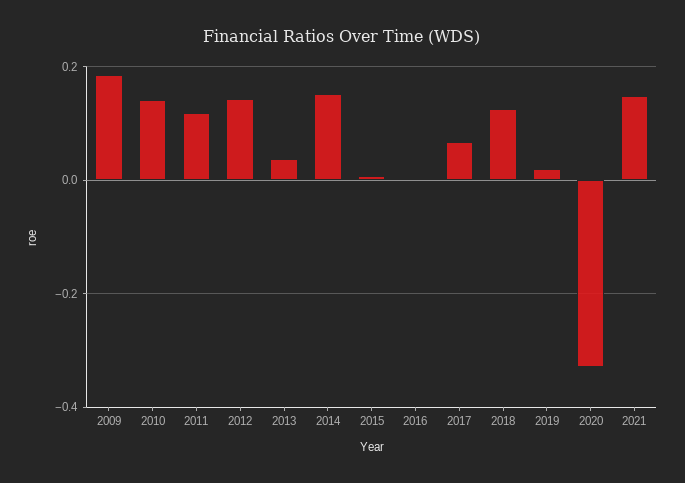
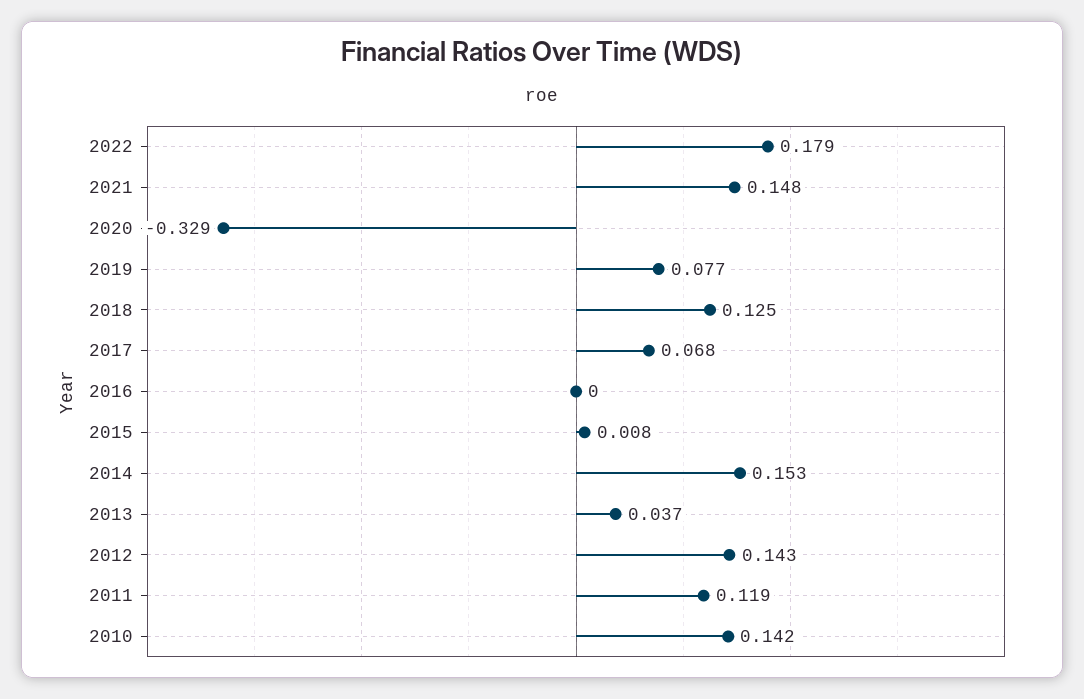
2009: 0.18 -> none
2019: 0.02 -> 0.077
2022: none -> 0.179

